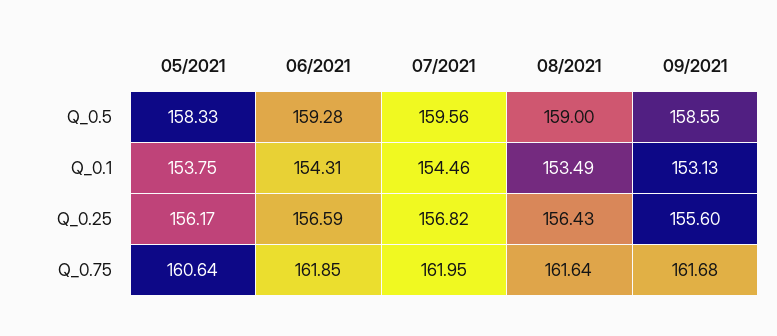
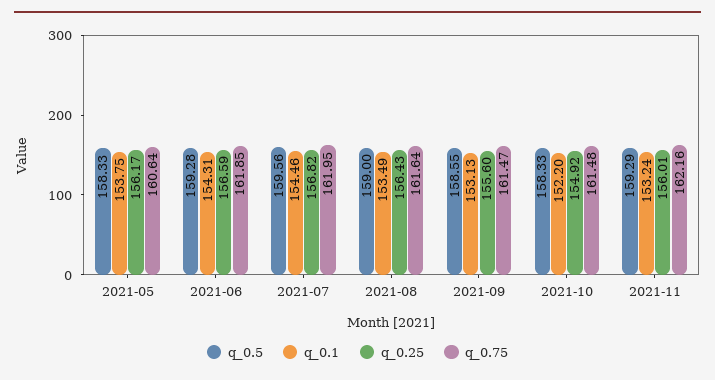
Q_0.75, 09/2021: 161.68 -> 161.47
Q_0.5, 2021-10: none -> 158.33
Q_0.1, 2021-10: none -> 152.2
Q_0.25, 2021-10: none -> 154.92
Q_0.75, 2021-10: none -> 161.48
Q_0.5, 2021-11: none -> 159.29
Q_0.1, 2021-11: none -> 153.24
Q_0.25, 2021-11: none -> 156.01
Q_0.75, 2021-11: none -> 162.16

